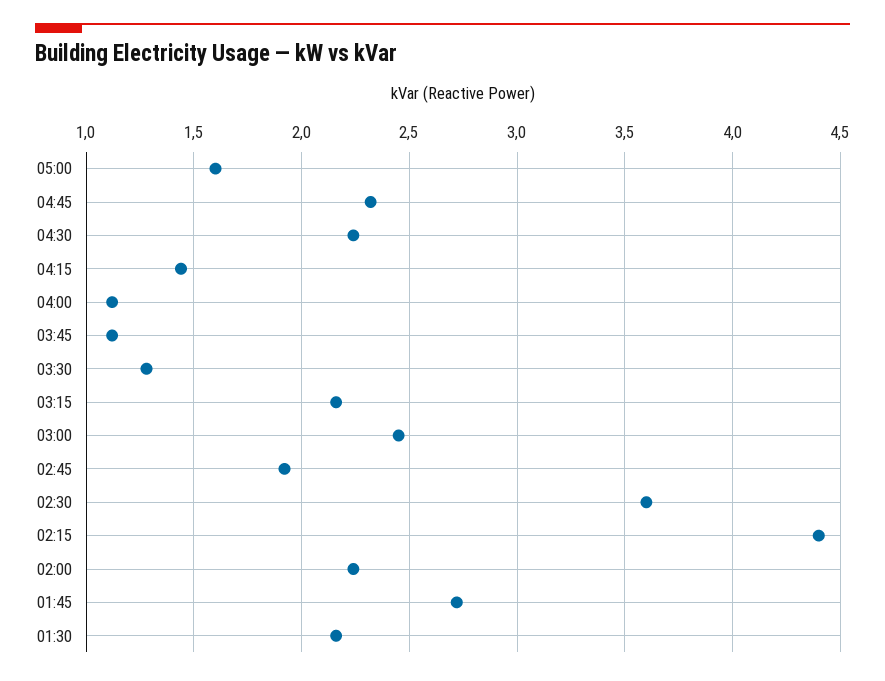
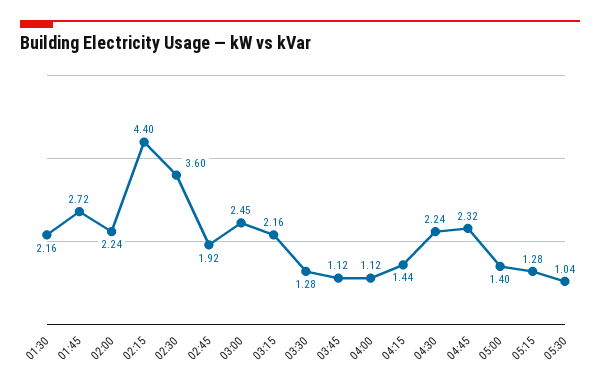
05:00: 1.6 -> 1.4
05:15: none -> 1.28
05:30: none -> 1.04

